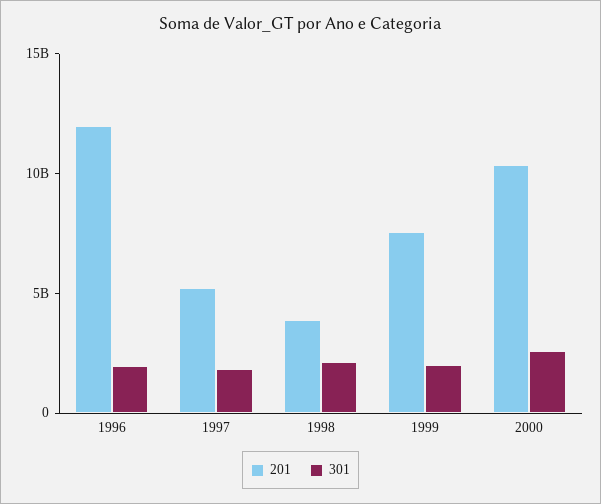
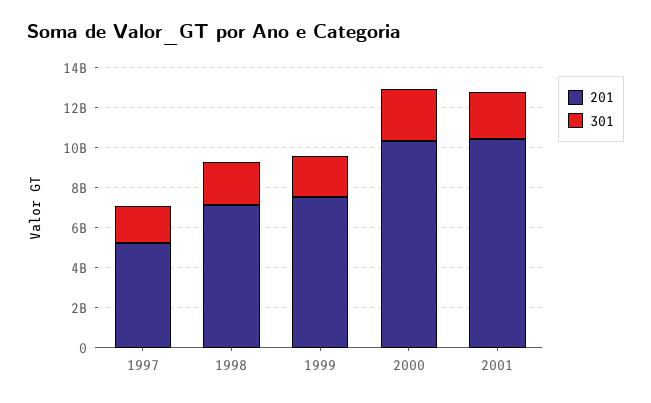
201, 1996: 12000000000 -> none
301, 1996: 2000000000 -> none
201, 1998: 4000000000 -> 7000000000
201, 2001: none -> 10500000000
301, 2001: none -> 2500000000

